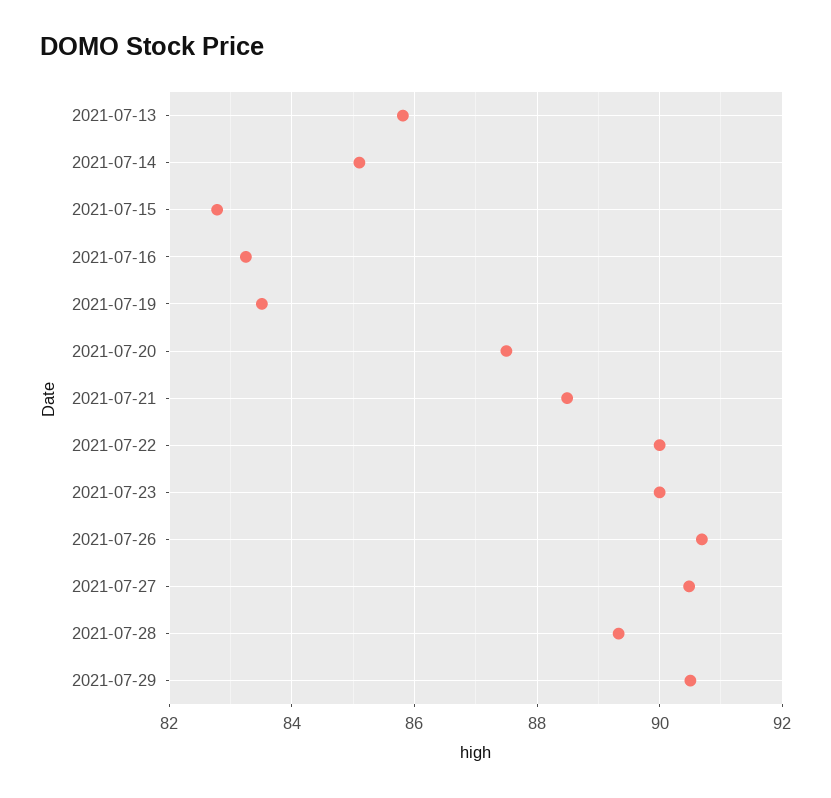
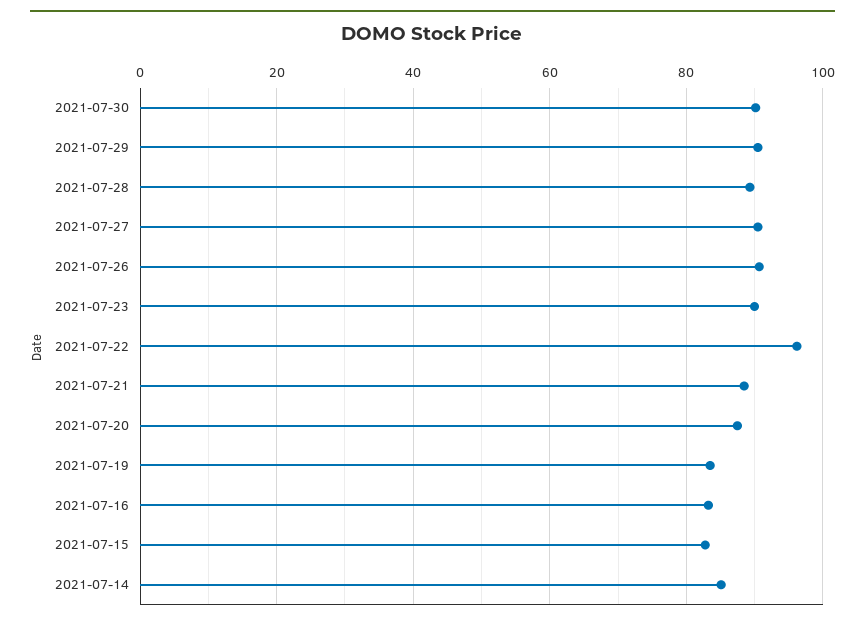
2021-07-13: 85.8 -> none
2021-07-22: 90 -> 96
2021-07-30: none -> 90

